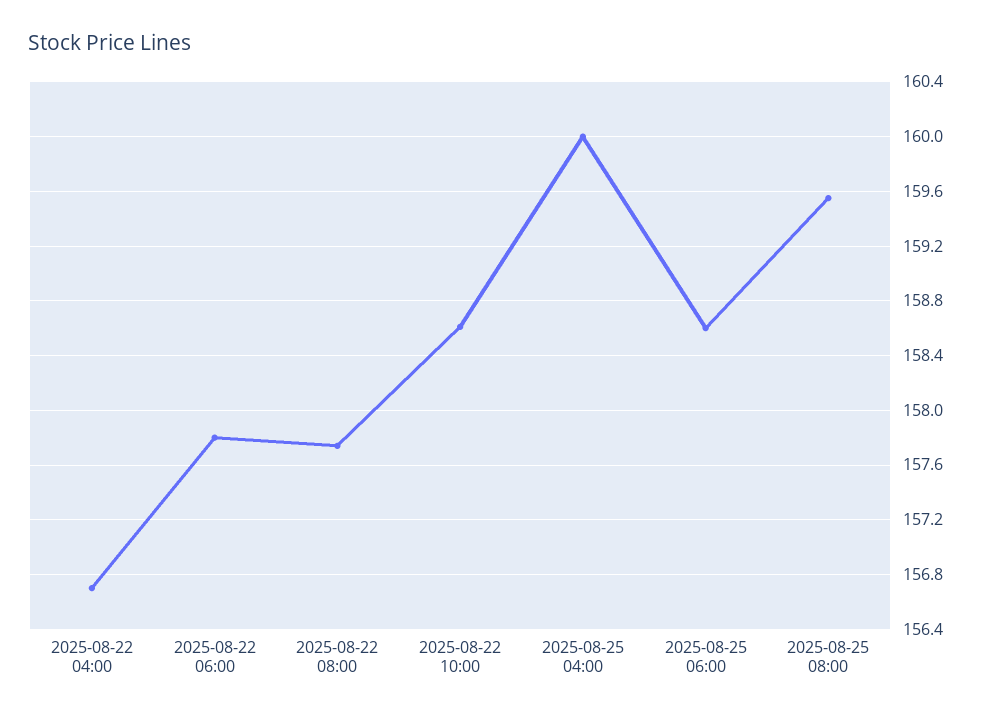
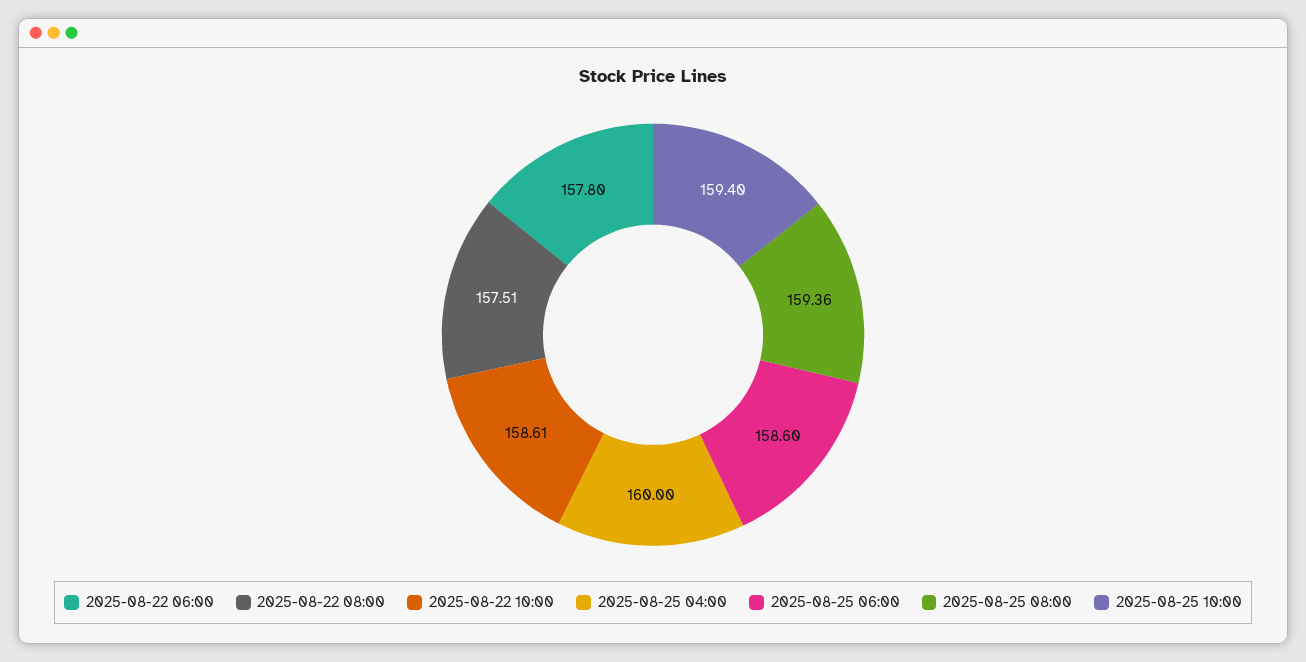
2025-08-22 04:00: 156.7 -> none
2025-08-22 08:00: 157.75 -> 157.51
2025-08-25 08:00: 159.55 -> 159.36
2025-08-25 10:00: none -> 159.4

